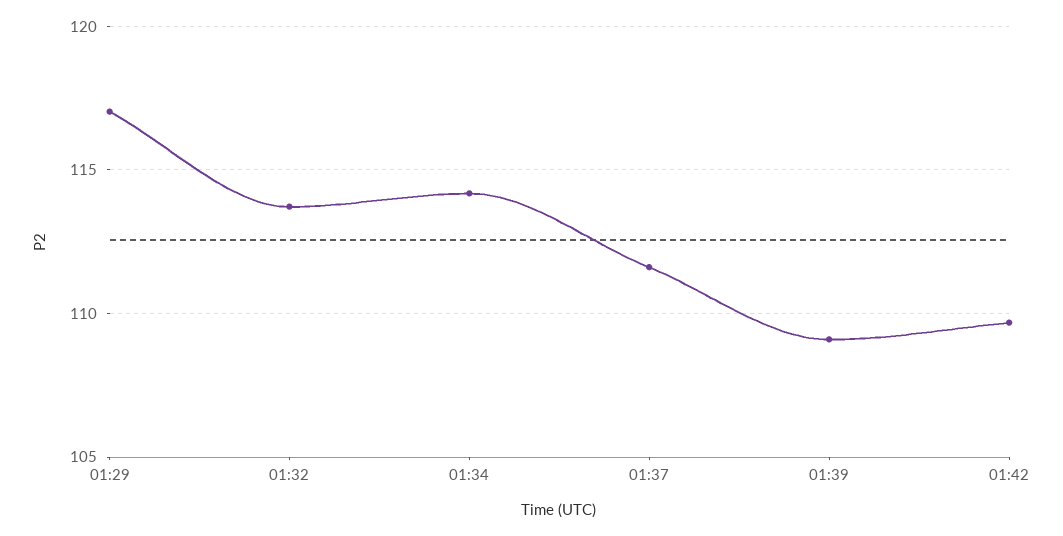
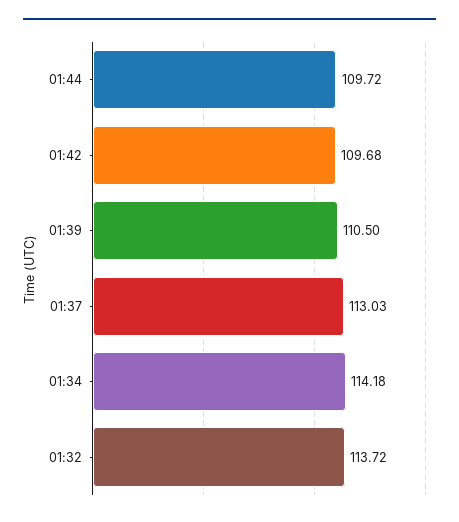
01:29: 117 -> none
01:37: 111.5 -> 113.03
01:39: 109 -> 110.5
01:44: none -> 109.72

